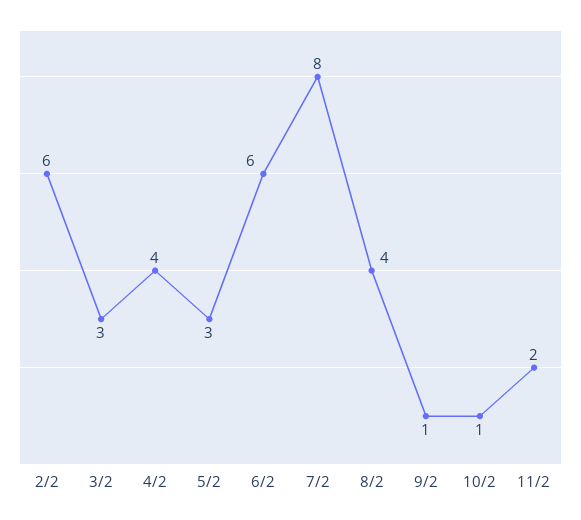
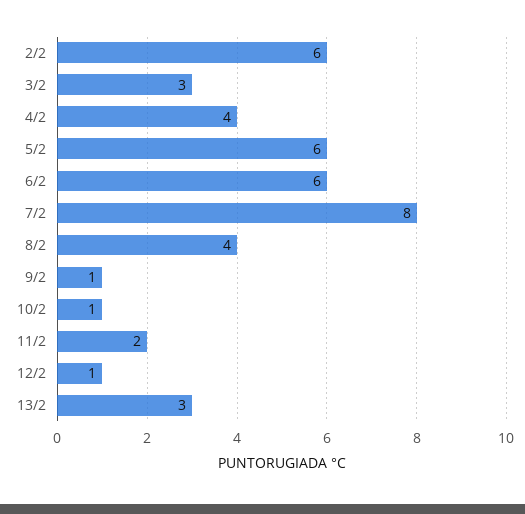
5/2: 3 -> 6
12/2: none -> 1
13/2: none -> 3

